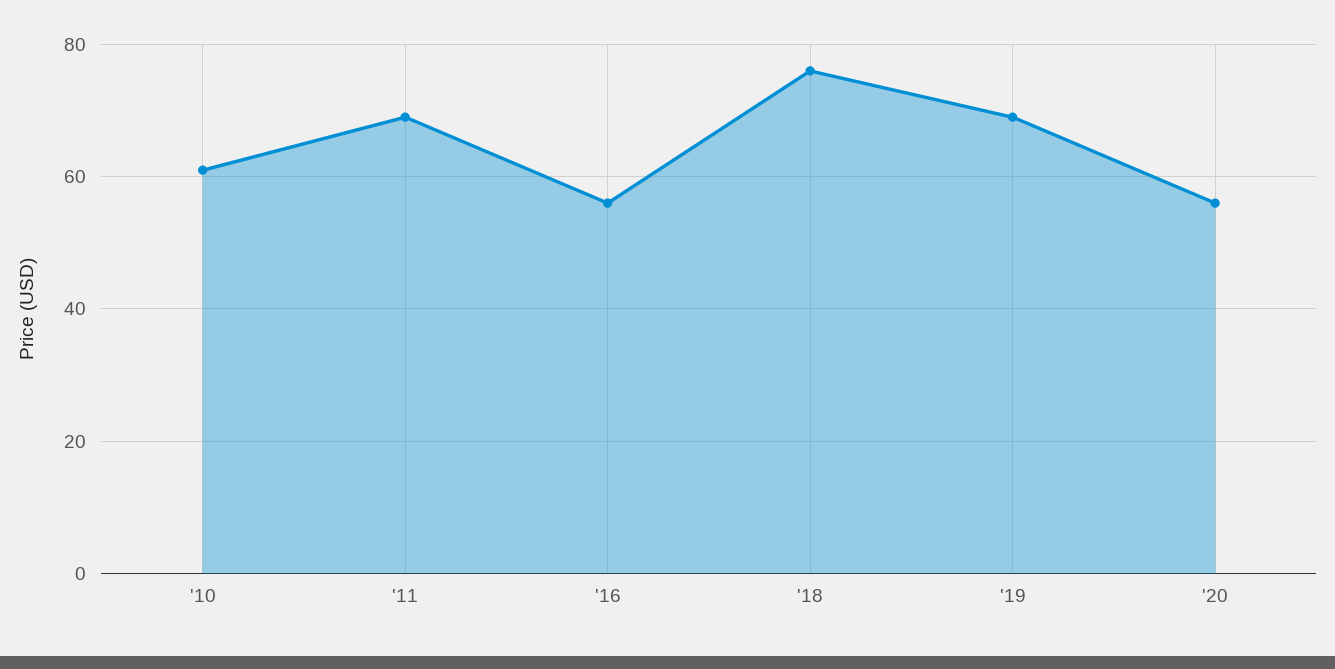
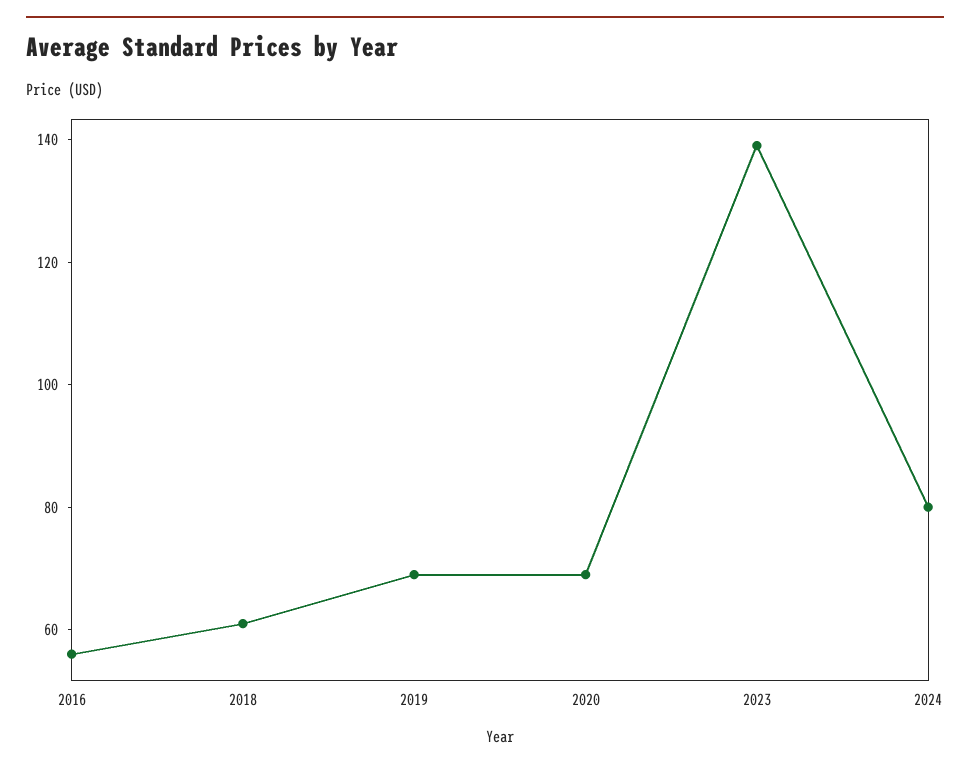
'10: 60 -> none
'11: 70 -> none
'18: 75 -> 60
'20: 55 -> 70
2023: none -> 140
2024: none -> 80

